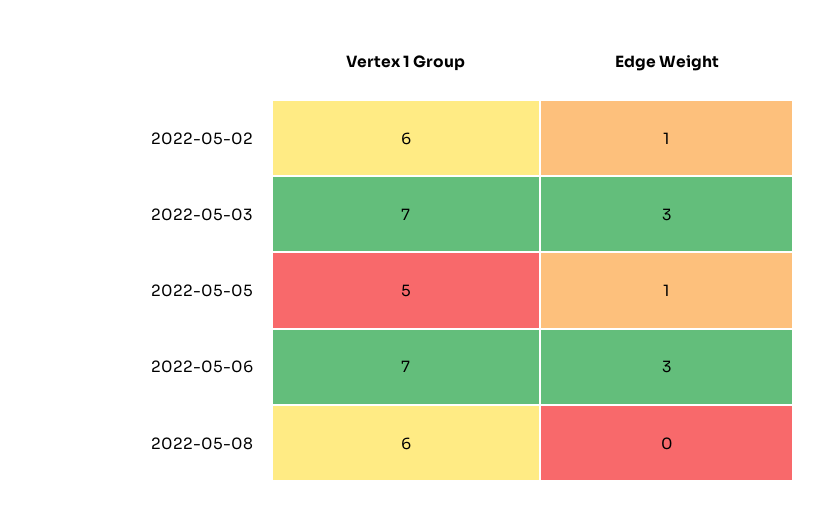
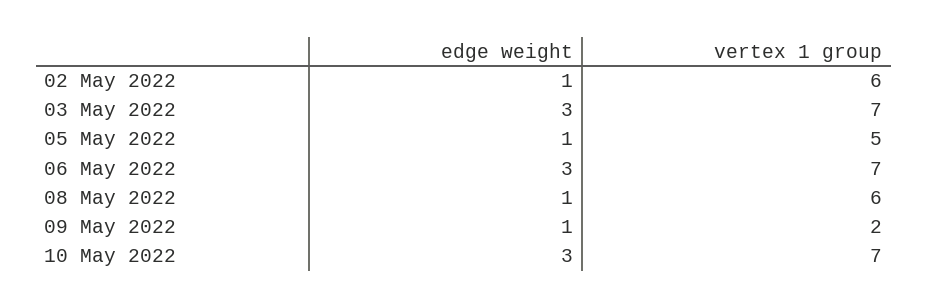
Edge Weight, 2022-05-08: 0 -> 1
Edge Weight, 09 May 2022: none -> 1
Vertex 1 Group, 09 May 2022: none -> 2
Edge Weight, 10 May 2022: none -> 3
Vertex 1 Group, 10 May 2022: none -> 7

